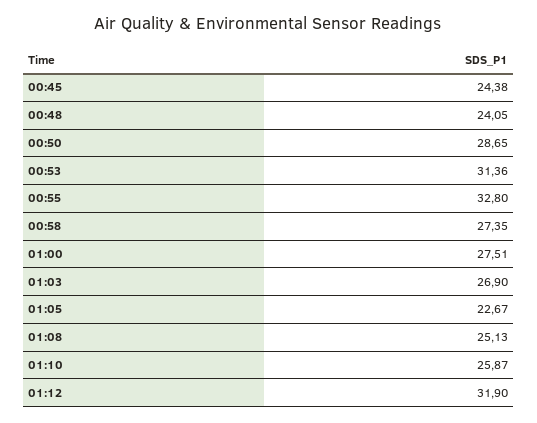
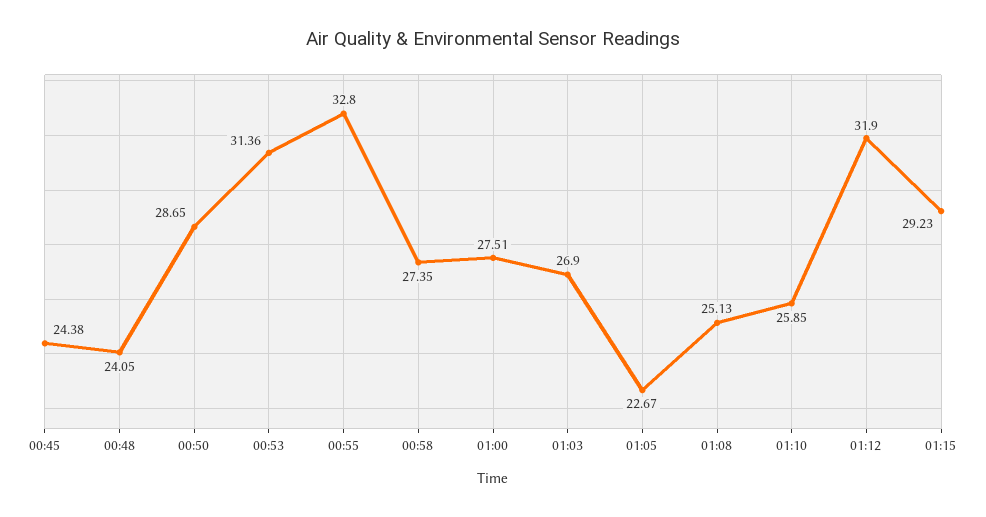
01:10: 25.87 -> 25.85
01:15: none -> 29.23

